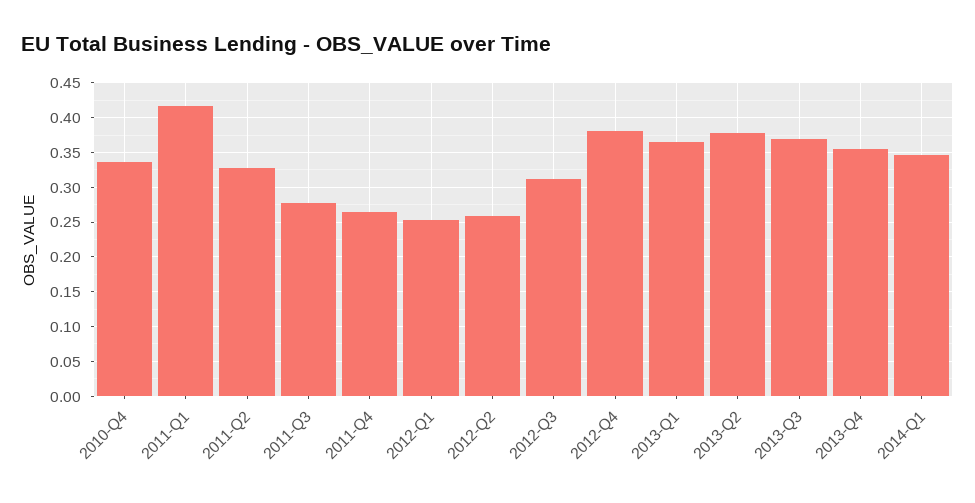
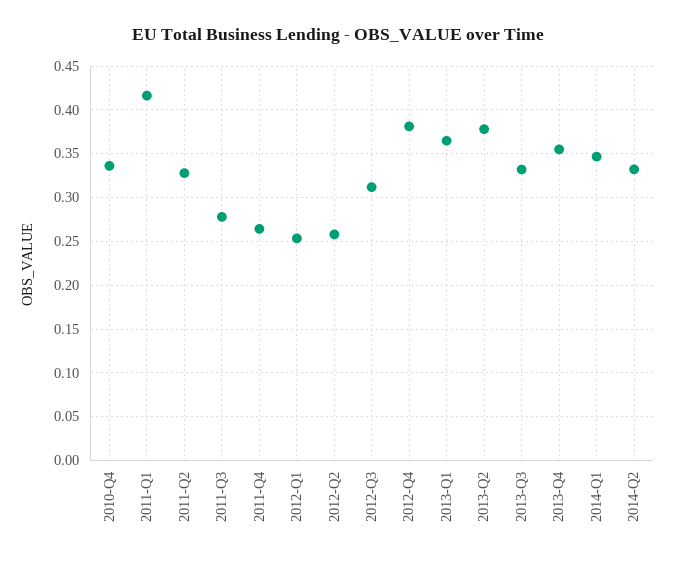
2013-Q3: 0.37 -> 0.33
2014-Q2: none -> 0.33

